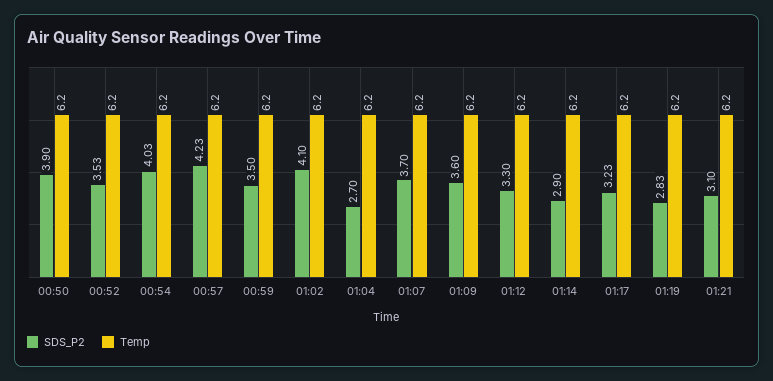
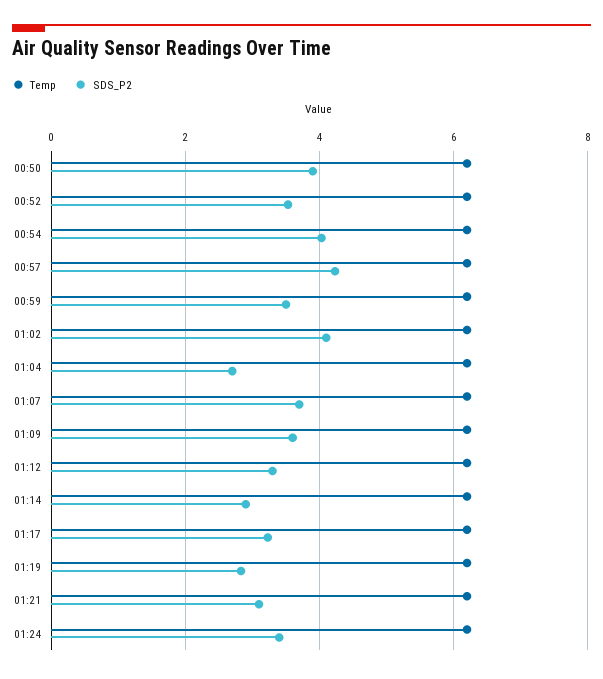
Temp, 01:24: none -> 6.2
SDS_P2, 01:24: none -> 3.4

